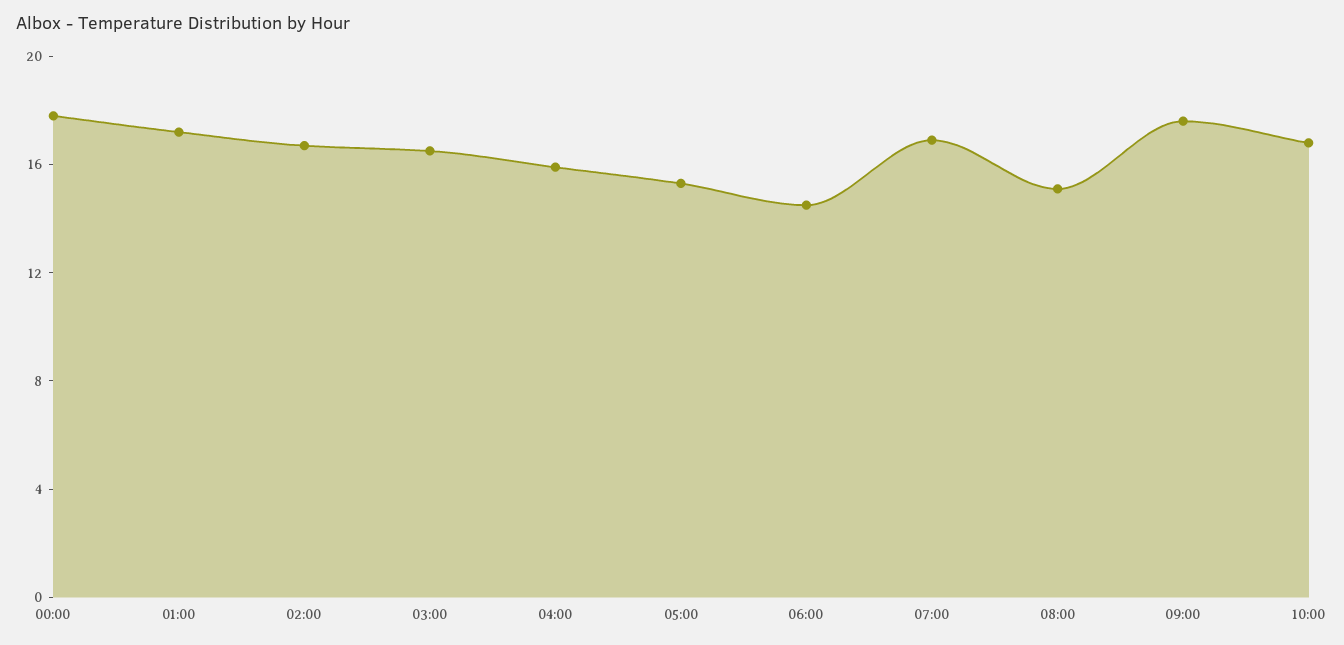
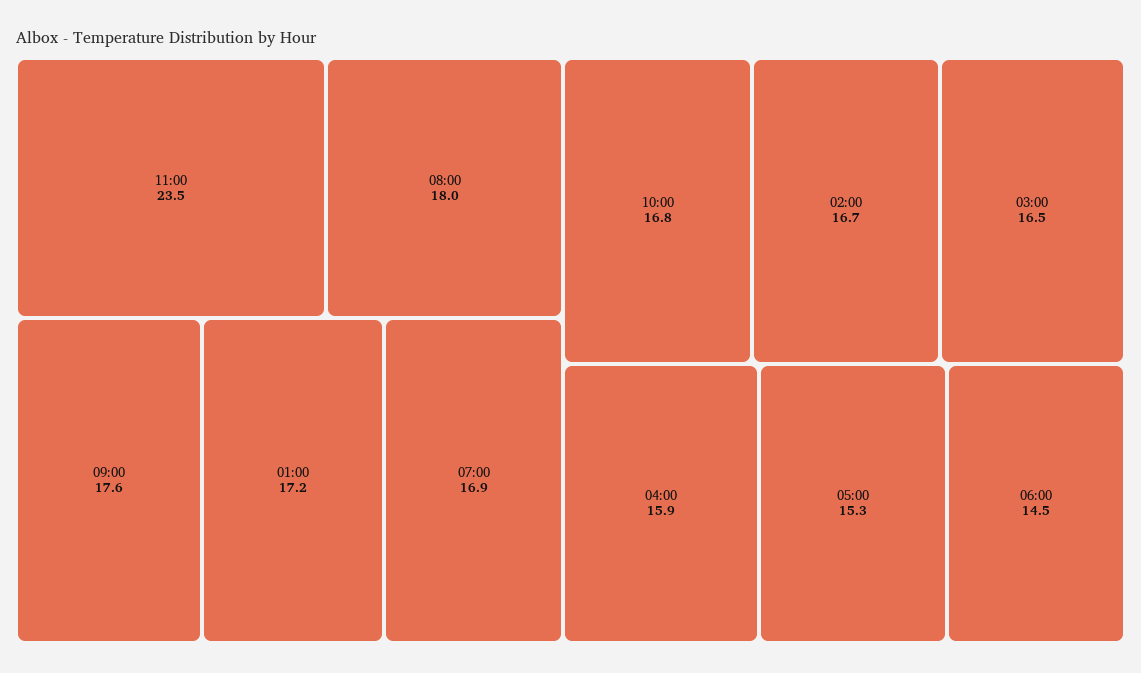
00:00: 18 -> none
08:00: 15 -> 18
11:00: none -> 23.5

